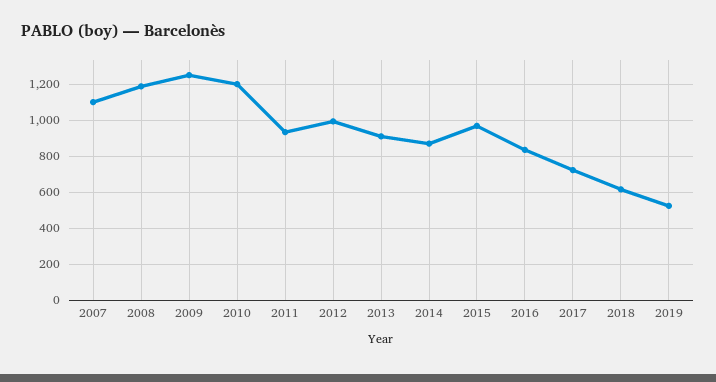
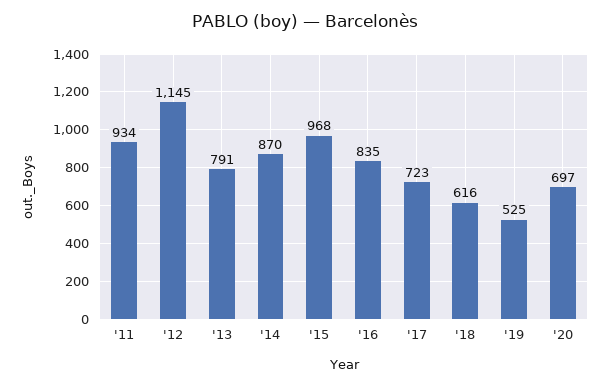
2007: 1100 -> none
2008: 1200 -> none
2009: 1250 -> none
2010: 1200 -> none
2012: 1000 -> 1145
2013: 900 -> 791
'20: none -> 697

